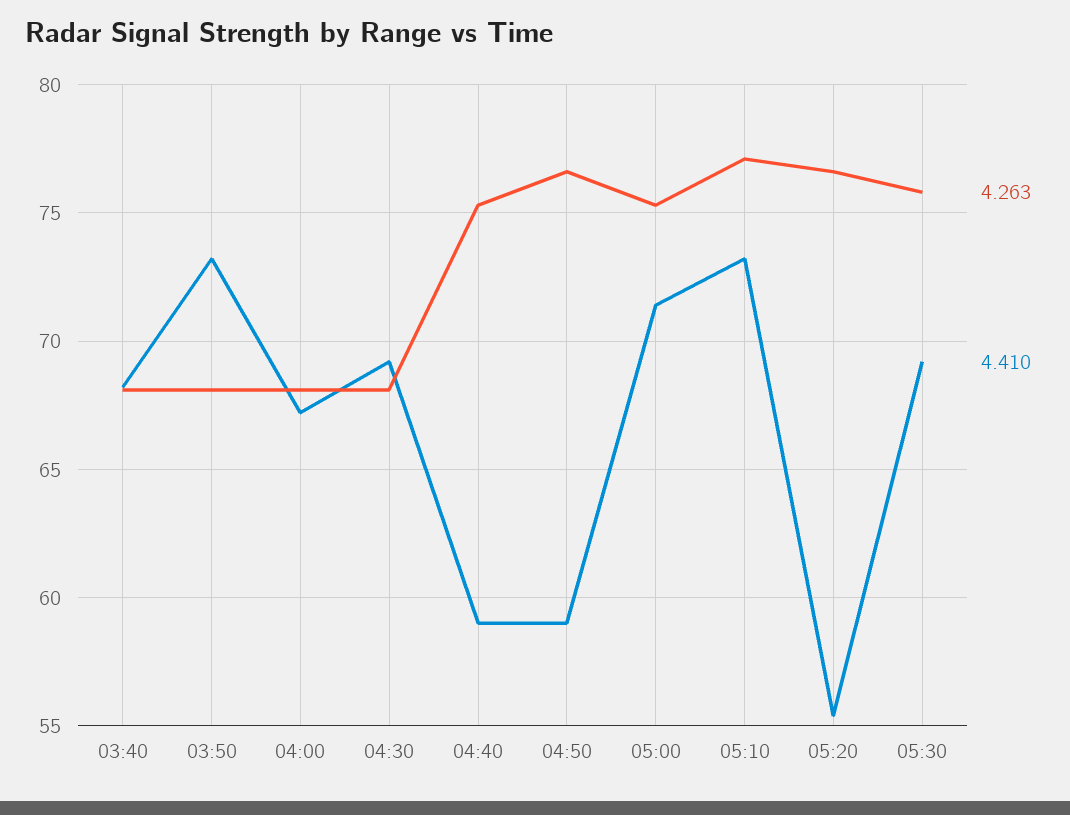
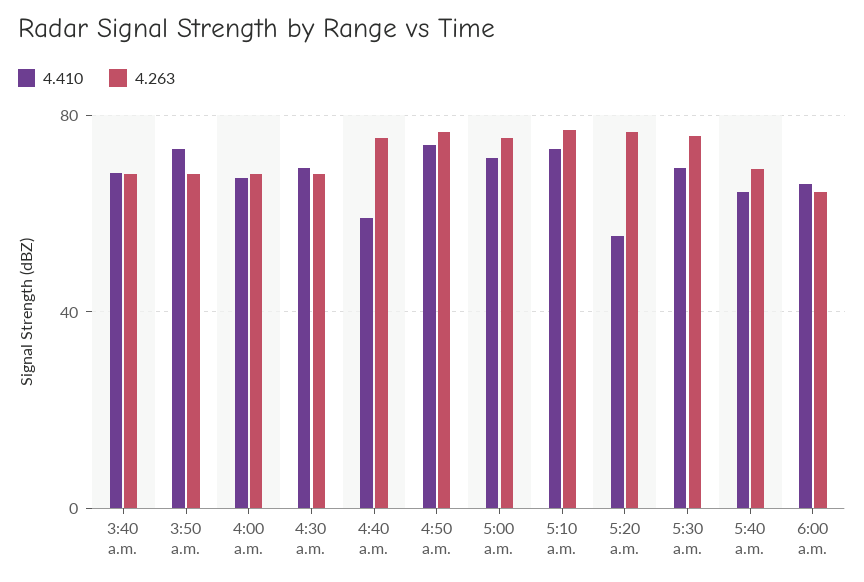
4.410, 04:50: 59 -> 75
4.410, 5:40 a.m.: none -> 65
4.263, 5:40 a.m.: none -> 70
4.410, 6:00 a.m.: none -> 65
4.263, 6:00 a.m.: none -> 65

